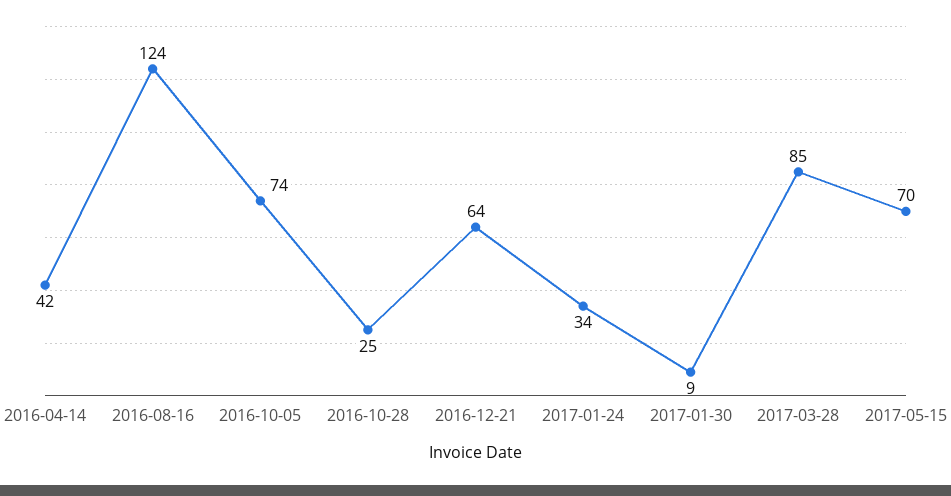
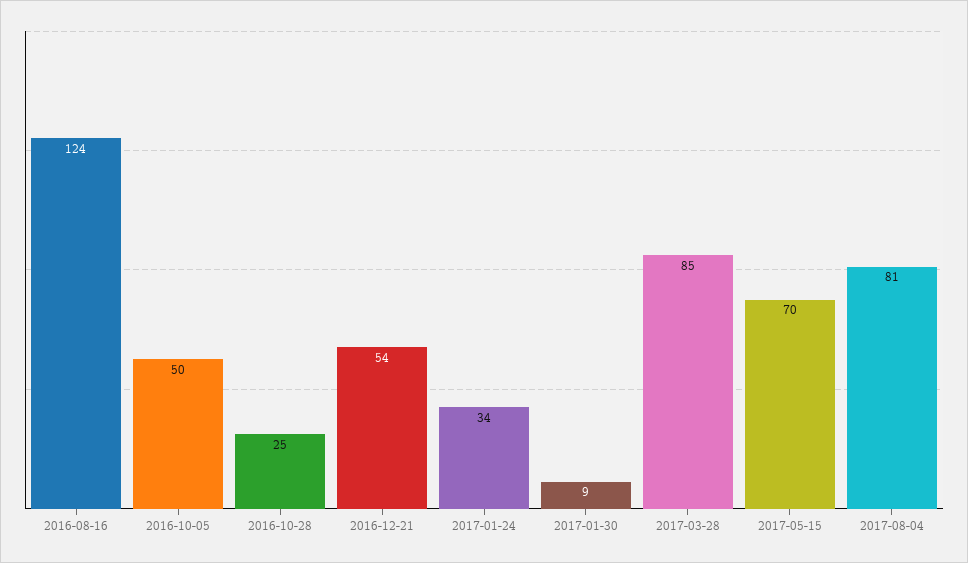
2016-04-14: 42 -> none
2016-10-05: 74 -> 50
2016-12-21: 64 -> 54
2017-08-04: none -> 81

